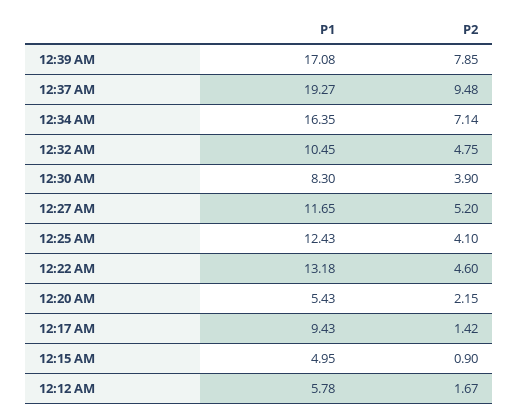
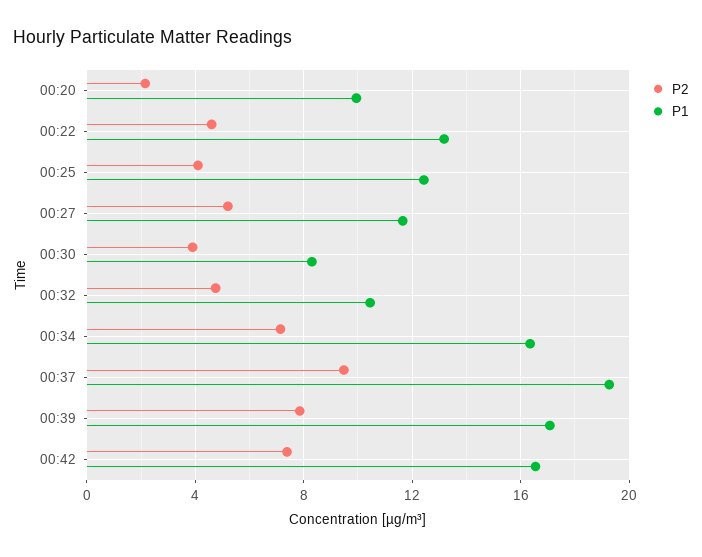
P1, 12:20 AM: 5.43 -> 10
P1, 12:17 AM: 9.43 -> none
P2, 12:17 AM: 1.42 -> none
P1, 12:15 AM: 4.95 -> none
P2, 12:15 AM: 0.9 -> none
P1, 12:12 AM: 5.78 -> none
P2, 12:12 AM: 1.67 -> none
P2, 00:42: none -> 7.5
P1, 00:42: none -> 16.5

